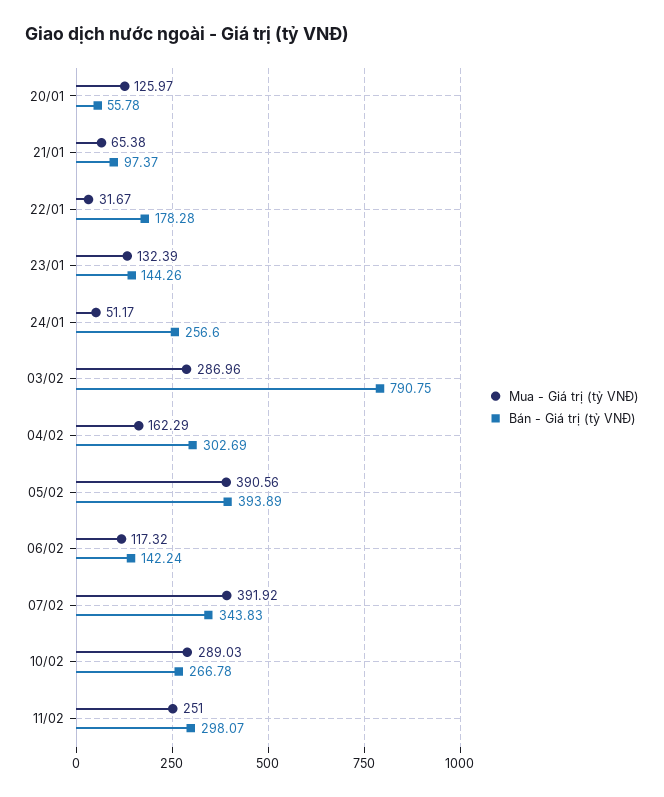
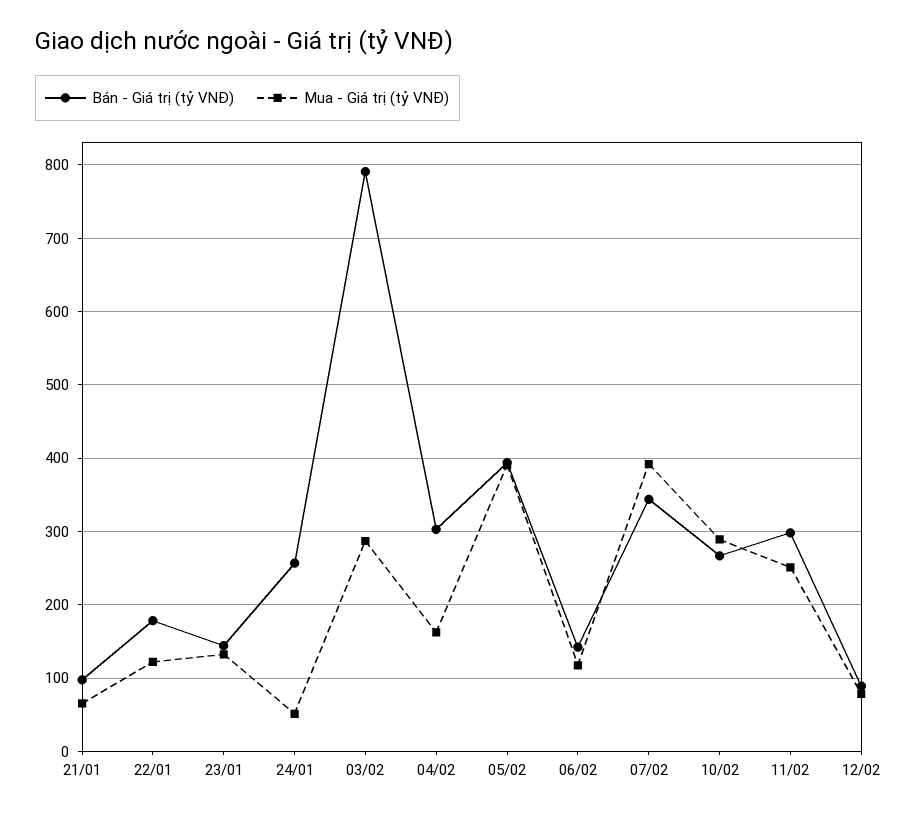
Mua - Giá trị (tỷ VNĐ), 20/01: 125.97 -> none
Bán - Giá trị (tỷ VNĐ), 20/01: 55.78 -> none
Mua - Giá trị (tỷ VNĐ), 22/01: 31.67 -> 120
Bán - Giá trị (tỷ VNĐ), 12/02: none -> 90
Mua - Giá trị (tỷ VNĐ), 12/02: none -> 80

